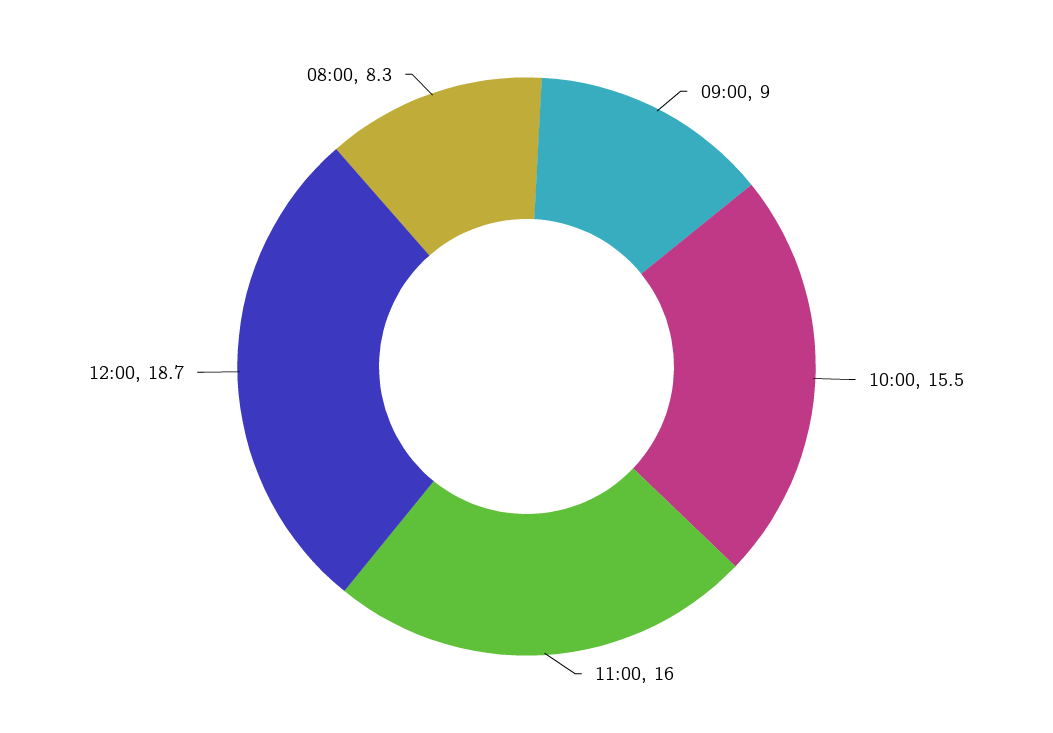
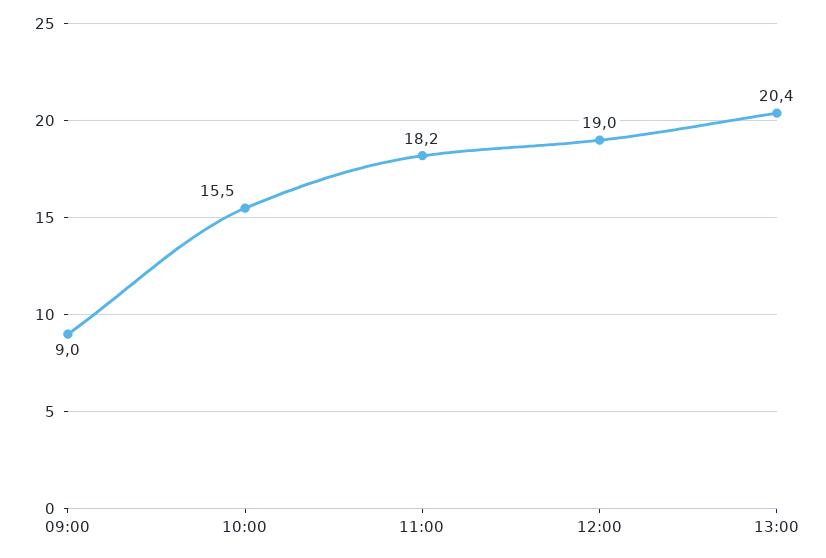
11:00: 16 -> 18.2
12:00: 18.7 -> 19
08:00: 8.3 -> none
13:00: none -> 20.4

